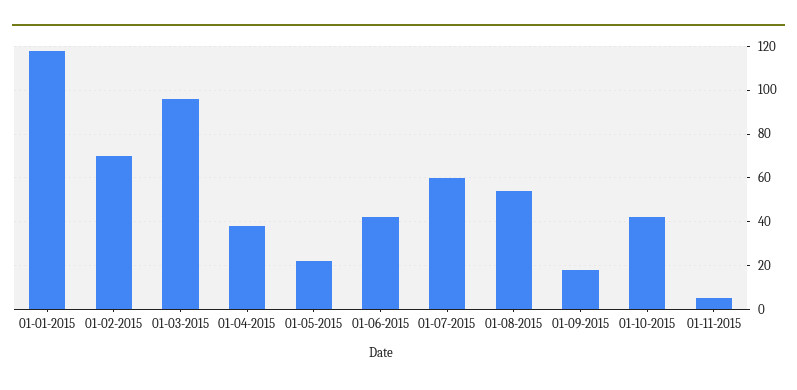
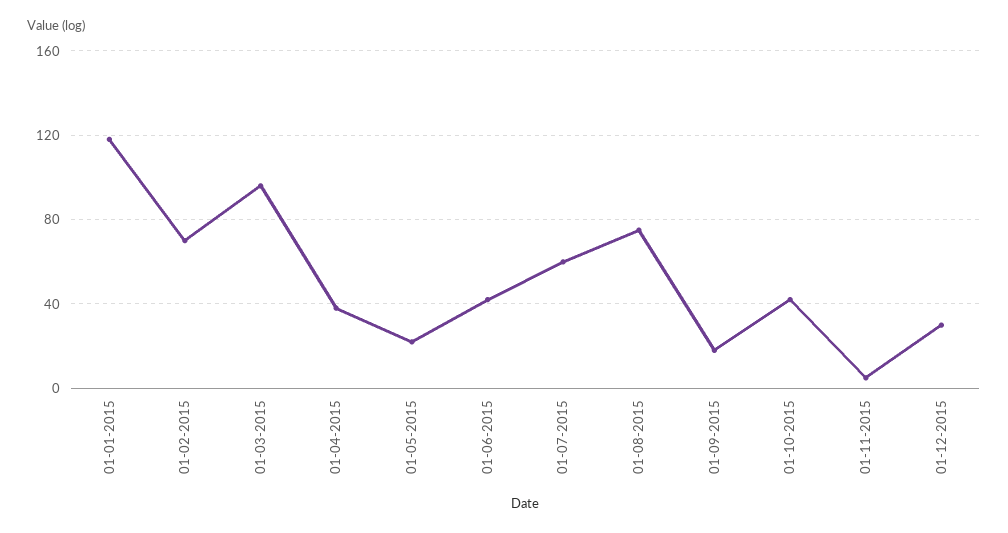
01-08-2015: 55 -> 75
01-12-2015: none -> 30

